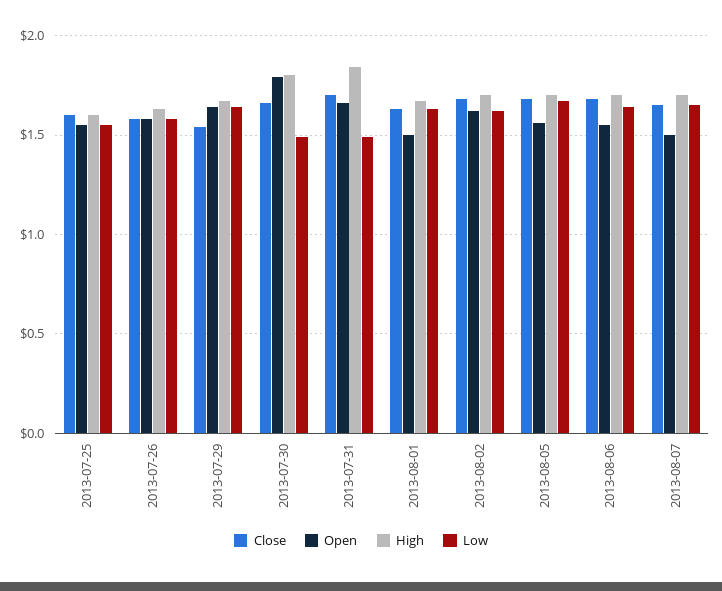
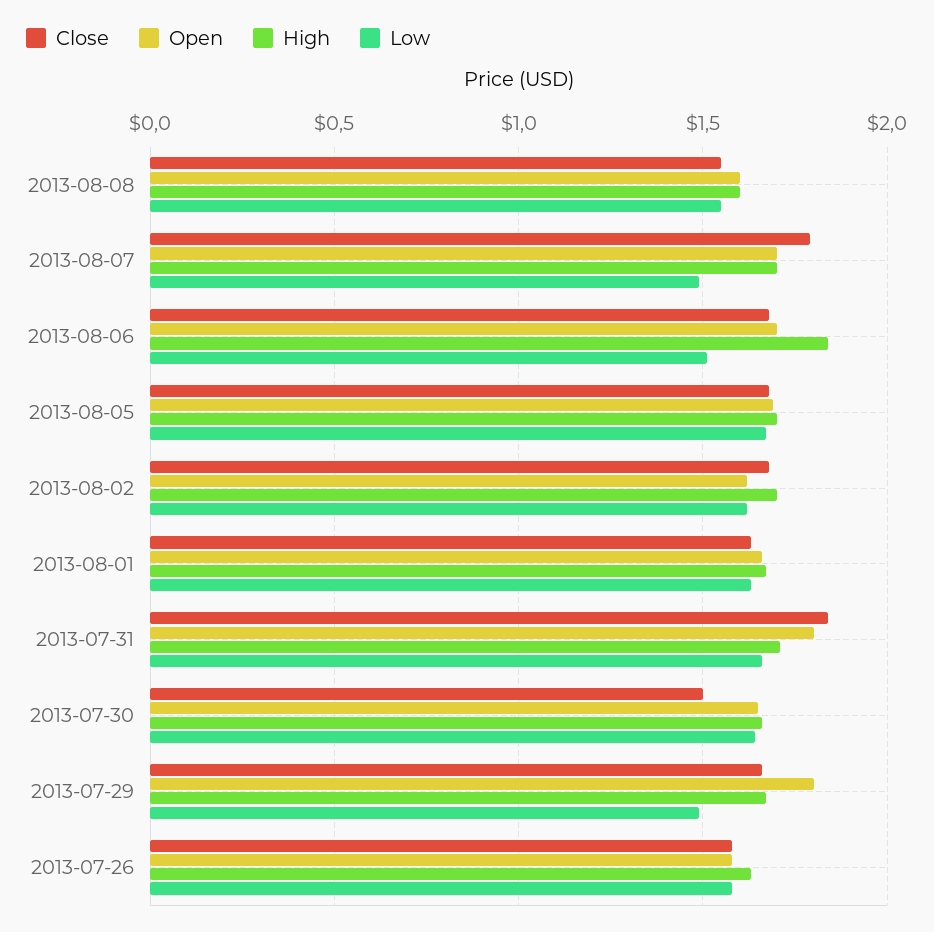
Close, 2013-07-25: 1.6 -> none
Open, 2013-07-25: 1.55 -> none
High, 2013-07-25: 1.6 -> none
Low, 2013-07-25: 1.55 -> none
Close, 2013-07-29: 1.55 -> 1.65
Open, 2013-07-29: 1.65 -> 1.8
Low, 2013-07-29: 1.65 -> 1.5
Close, 2013-07-30: 1.65 -> 1.5
Open, 2013-07-30: 1.8 -> 1.65
High, 2013-07-30: 1.8 -> 1.65
Low, 2013-07-30: 1.5 -> 1.65
Close, 2013-07-31: 1.7 -> 1.85
Open, 2013-07-31: 1.65 -> 1.8
High, 2013-07-31: 1.85 -> 1.7
Low, 2013-07-31: 1.5 -> 1.65
Open, 2013-08-01: 1.5 -> 1.65
Open, 2013-08-05: 1.55 -> 1.7
Open, 2013-08-06: 1.55 -> 1.7
High, 2013-08-06: 1.7 -> 1.85
Low, 2013-08-06: 1.65 -> 1.5
Close, 2013-08-07: 1.65 -> 1.8
Open, 2013-08-07: 1.5 -> 1.7
Low, 2013-08-07: 1.65 -> 1.5
Close, 2013-08-08: none -> 1.55
Open, 2013-08-08: none -> 1.6
High, 2013-08-08: none -> 1.6
Low, 2013-08-08: none -> 1.55

